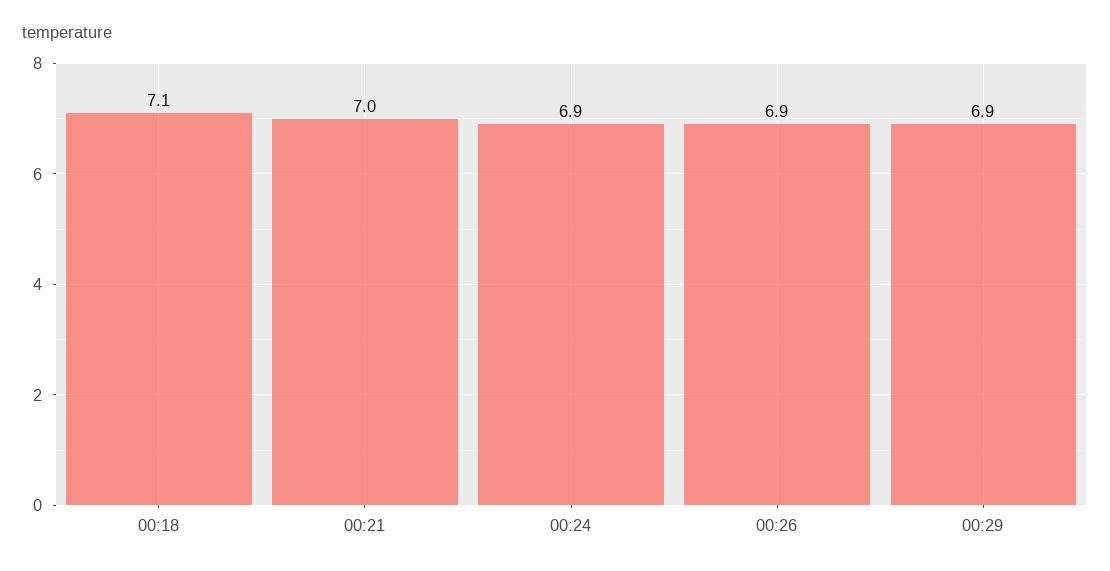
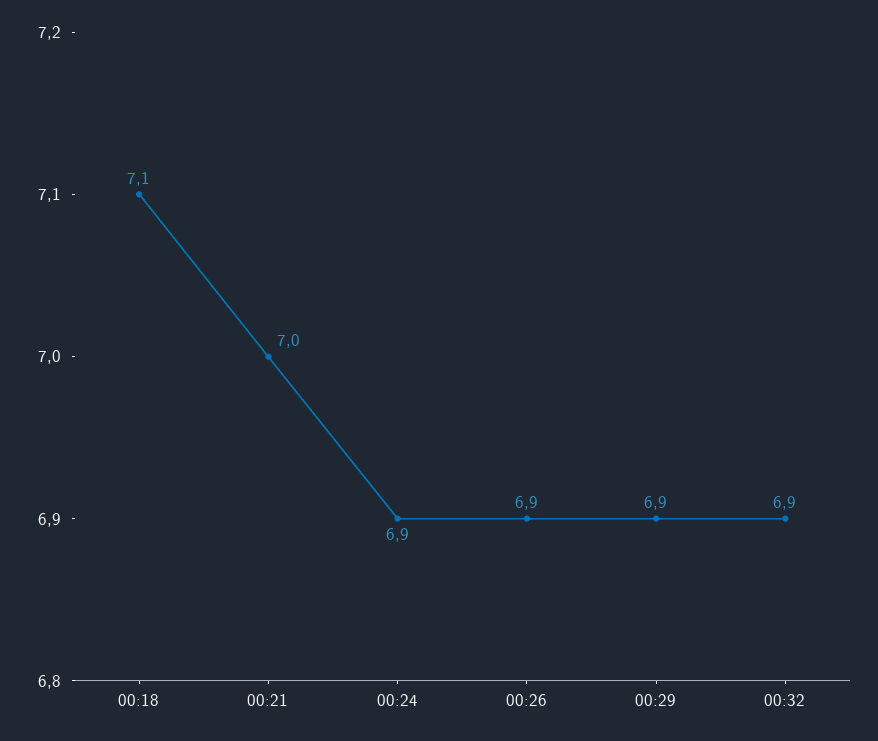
00:32: none -> 6.9

